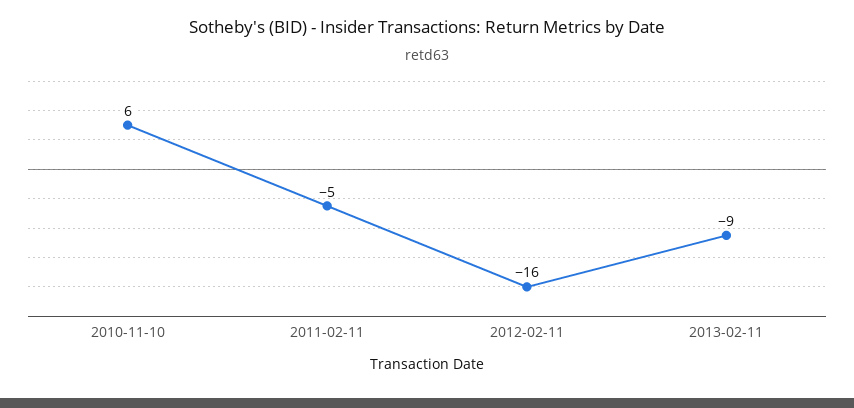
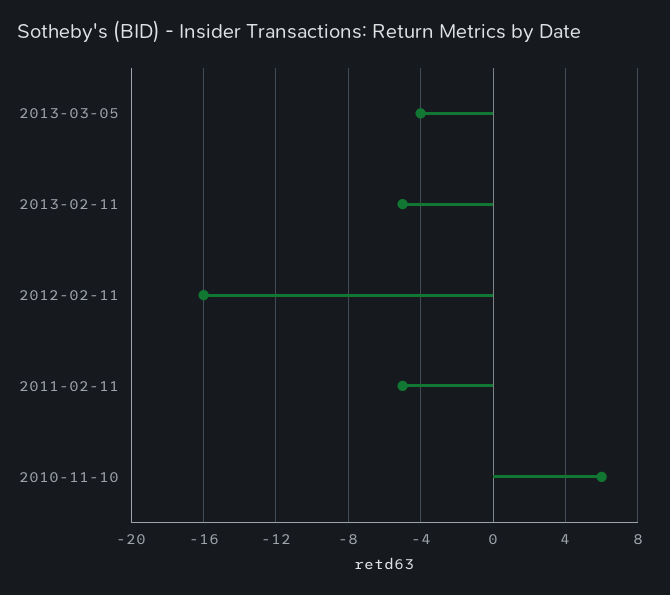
2013-02-11: -9 -> -5
2013-03-05: none -> -4

